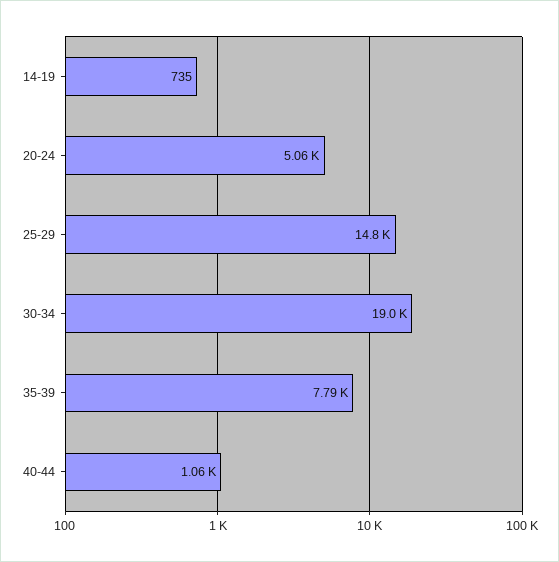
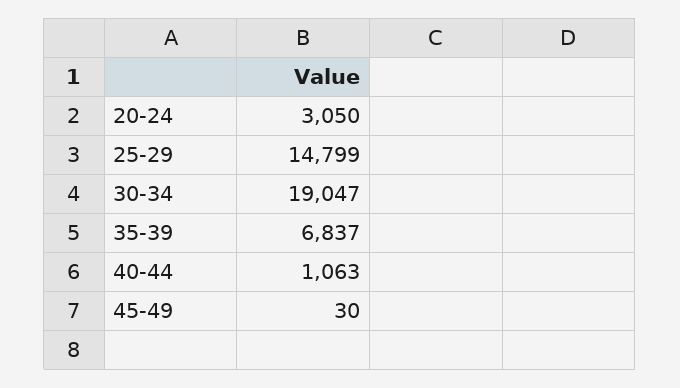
14-19: 735 -> none
20-24: 5060 -> 3050
35-39: 7790 -> 6837
45-49: none -> 30

